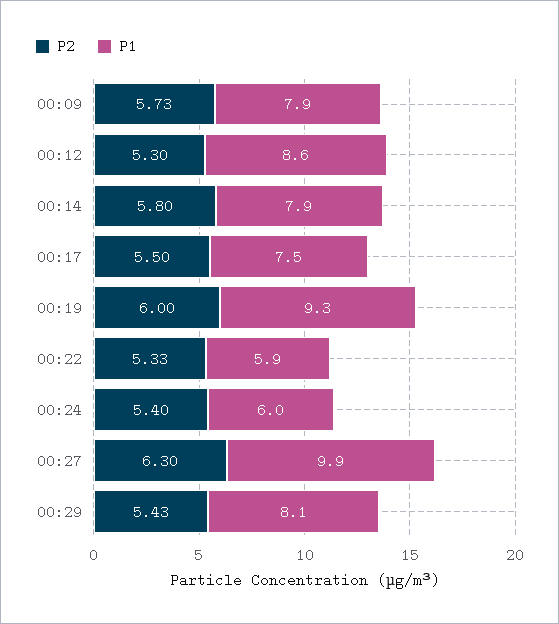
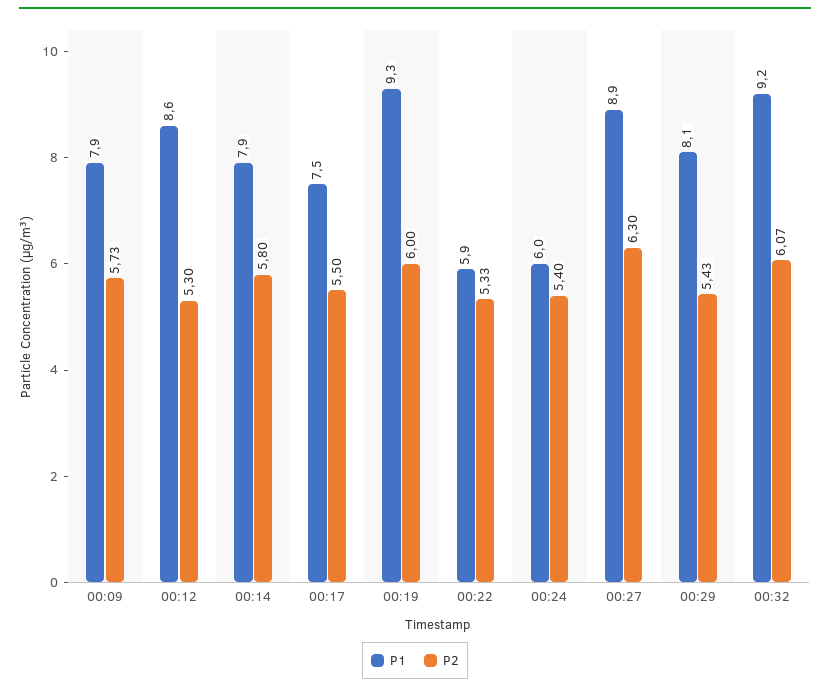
P1, 00:27: 9.9 -> 8.9
P1, 00:32: none -> 9.2
P2, 00:32: none -> 6.07

